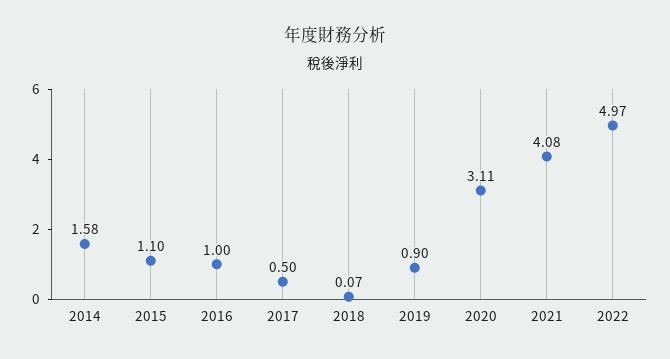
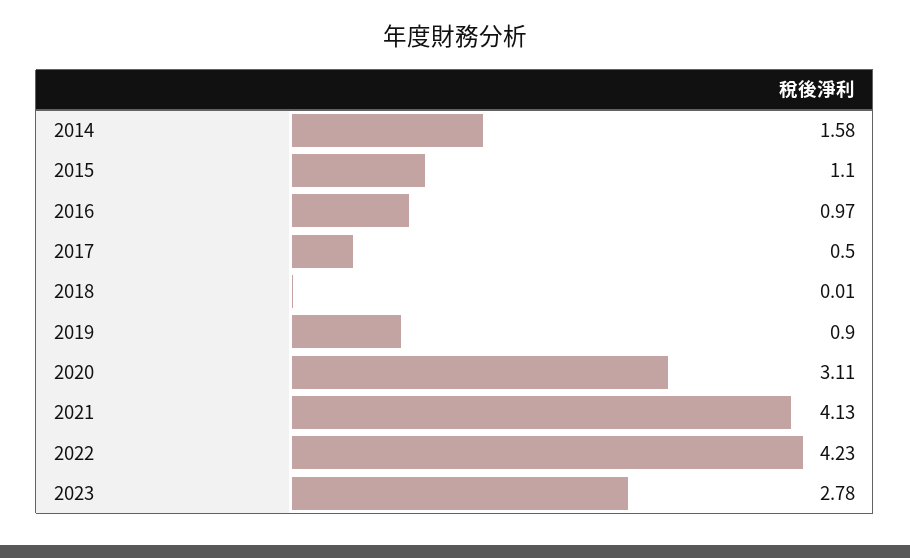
2016: 1 -> 0.97
2018: 0.07 -> 0.01
2021: 4.08 -> 4.13
2022: 4.97 -> 4.23
2023: none -> 2.78

